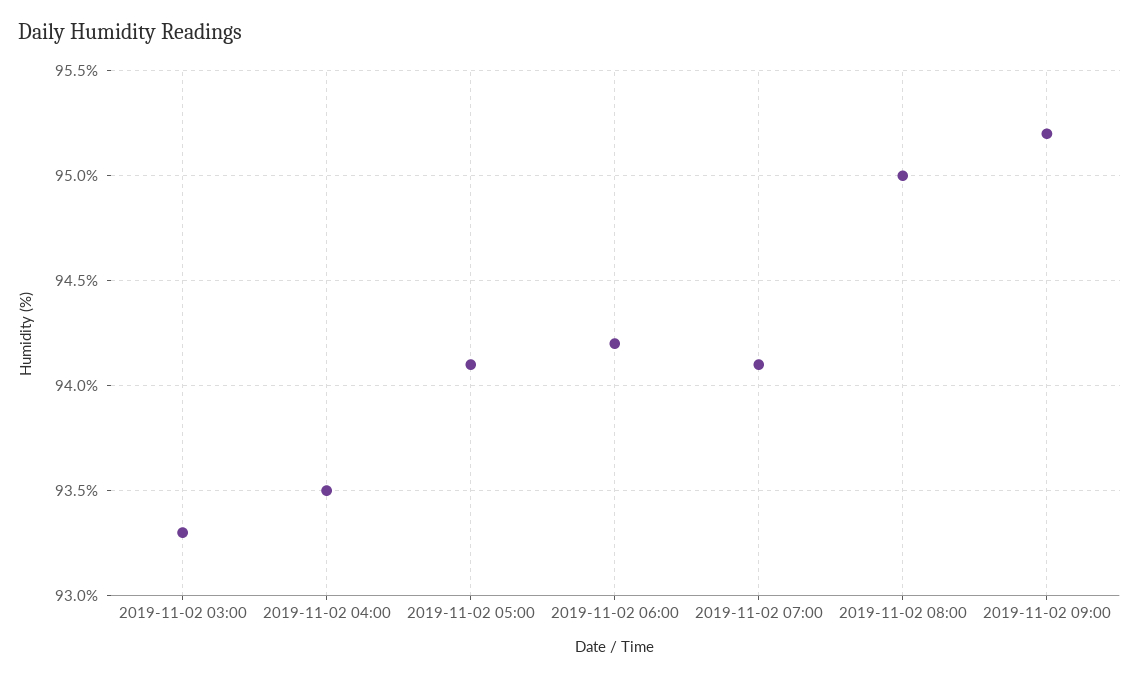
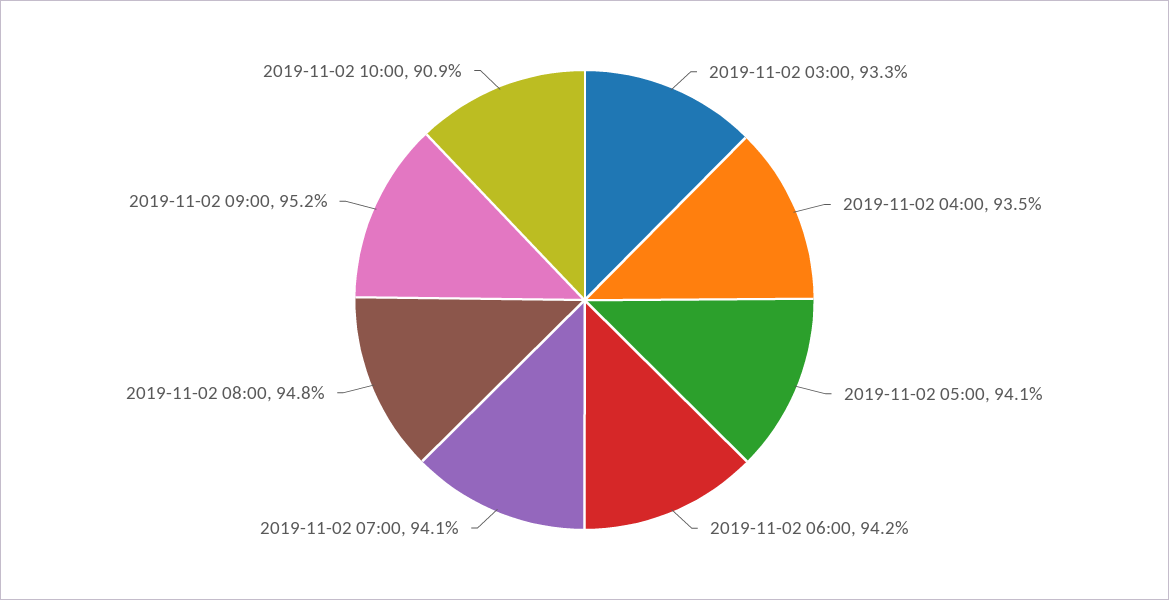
2019-11-02 08:00: 95 -> 94.8
2019-11-02 10:00: none -> 90.9

